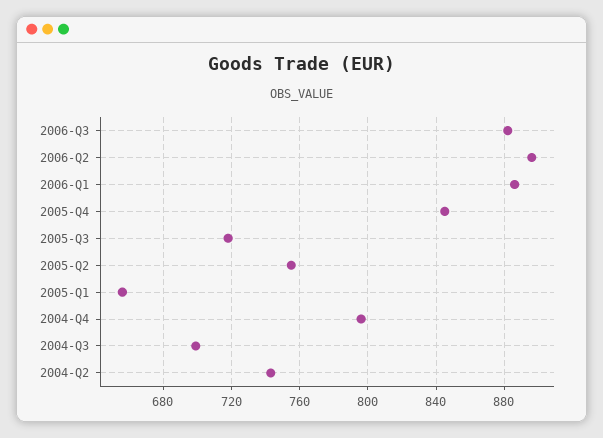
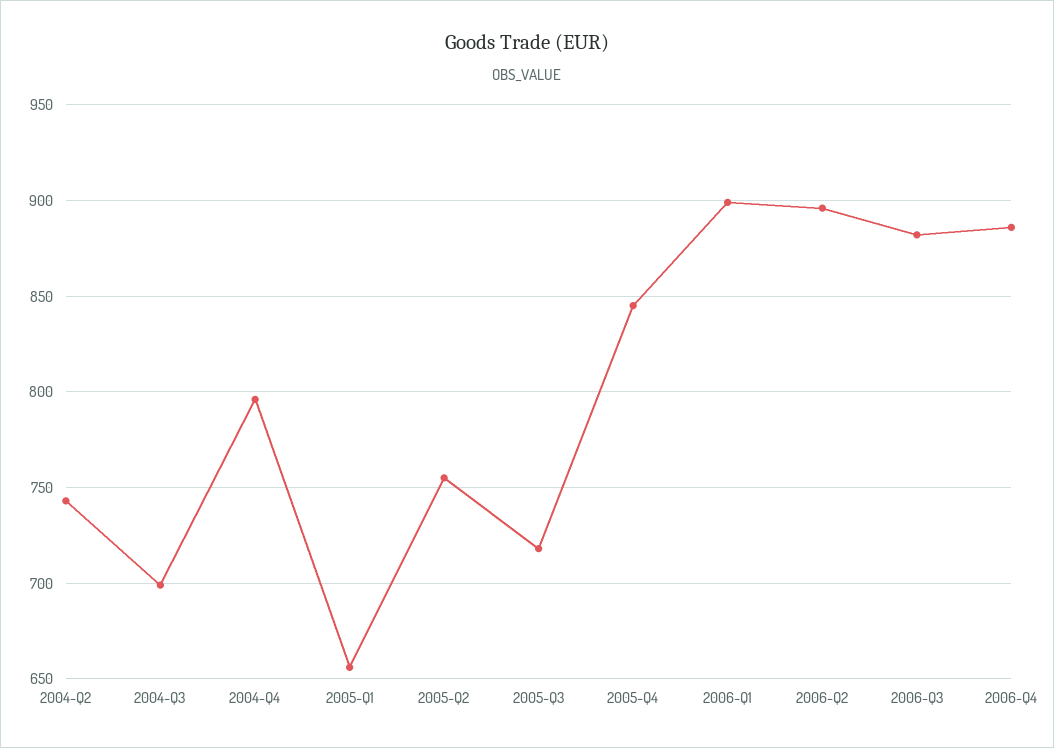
2006-Q1: 885 -> 900
2006-Q4: none -> 885

